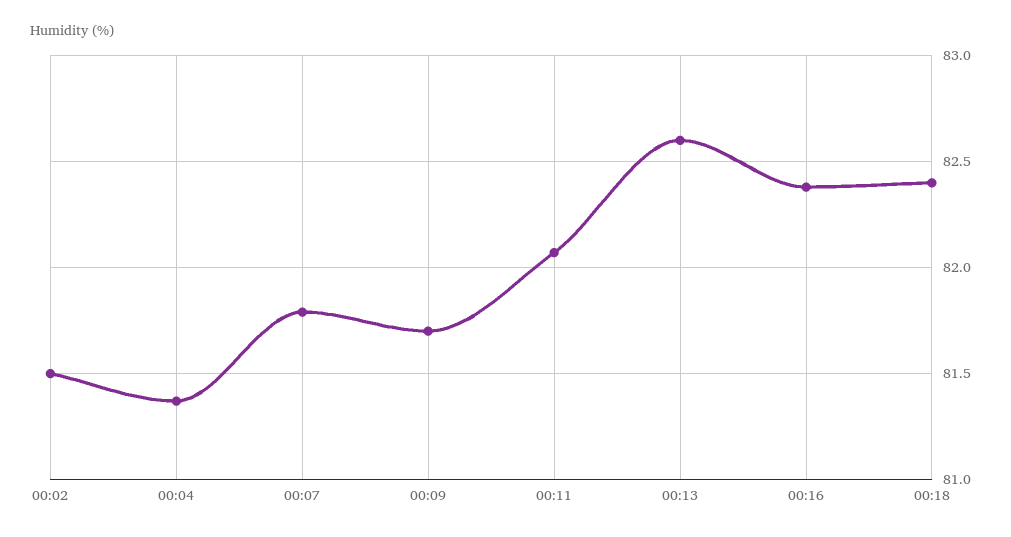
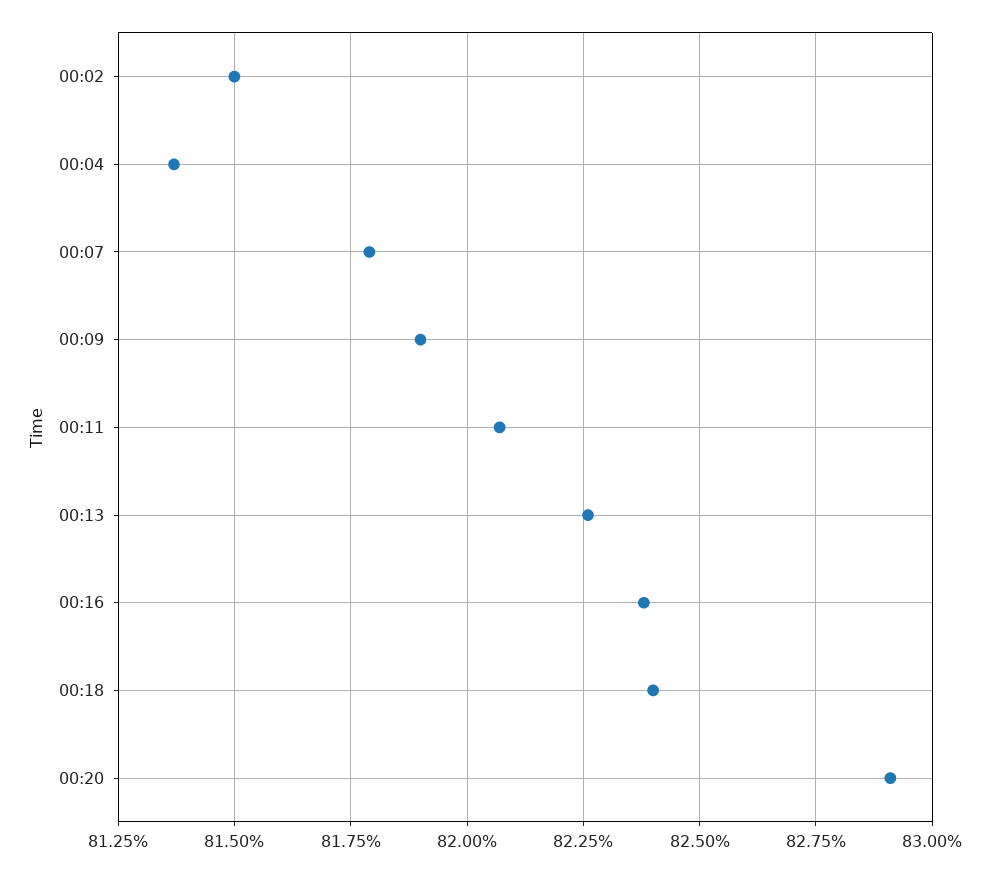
00:09: 81.7 -> 81.9
00:13: 82.6 -> 82.25
00:20: none -> 82.9

